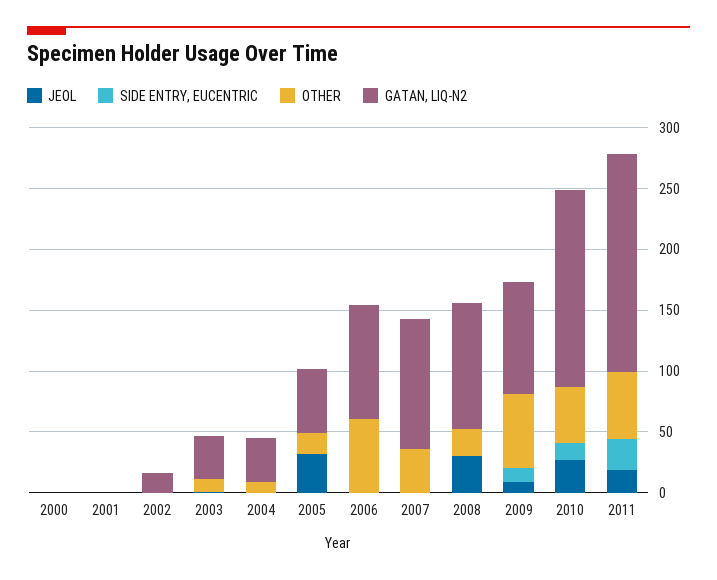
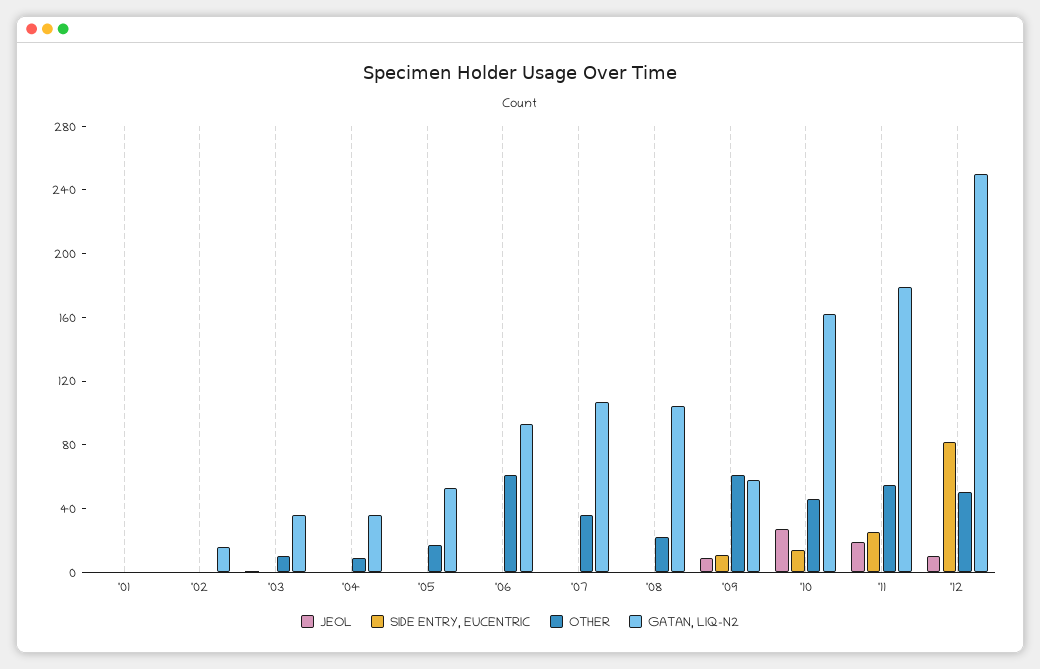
JEOL, 2000: 0 -> none
SIDE ENTRY, EUCENTRIC, 2000: 0 -> none
OTHER, 2000: 0 -> none
GATAN, LIQ-N2, 2000: 0 -> none
JEOL, 2005: 30 -> 0
JEOL, 2008: 30 -> 0
GATAN, LIQ-N2, 2009: 90 -> 60
JEOL, '12: none -> 10
SIDE ENTRY, EUCENTRIC, '12: none -> 80
OTHER, '12: none -> 50
GATAN, LIQ-N2, '12: none -> 250

